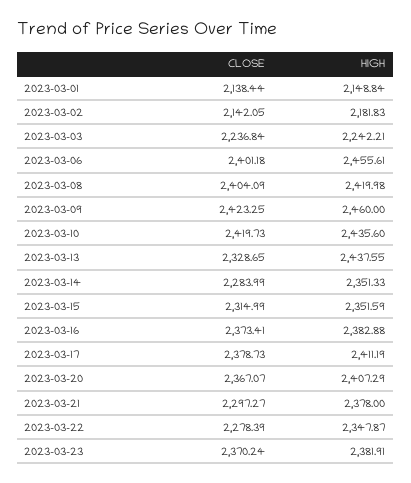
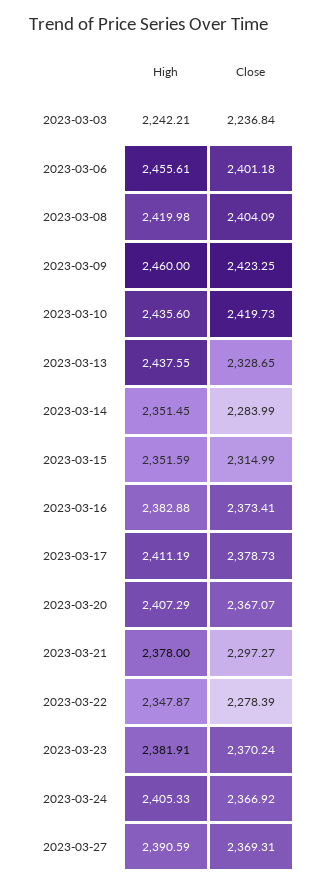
CLOSE, 2023-03-01: 2138.44 -> none
HIGH, 2023-03-01: 2148.84 -> none
CLOSE, 2023-03-02: 2142.05 -> none
HIGH, 2023-03-02: 2181.83 -> none
HIGH, 2023-03-14: 2351.33 -> 2351.45
HIGH, 2023-03-24: none -> 2405.33
CLOSE, 2023-03-24: none -> 2366.92
HIGH, 2023-03-27: none -> 2390.59
CLOSE, 2023-03-27: none -> 2369.31

